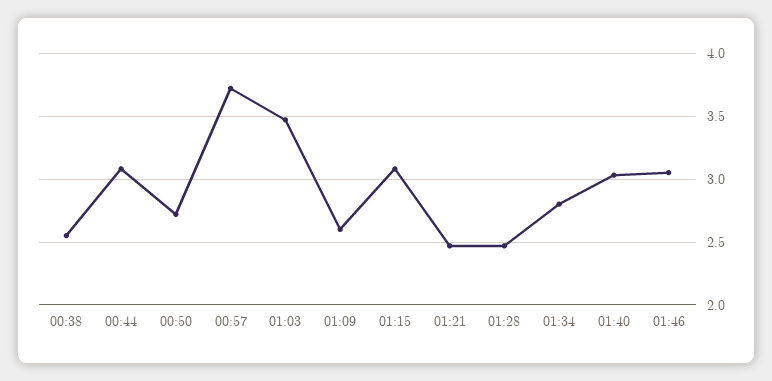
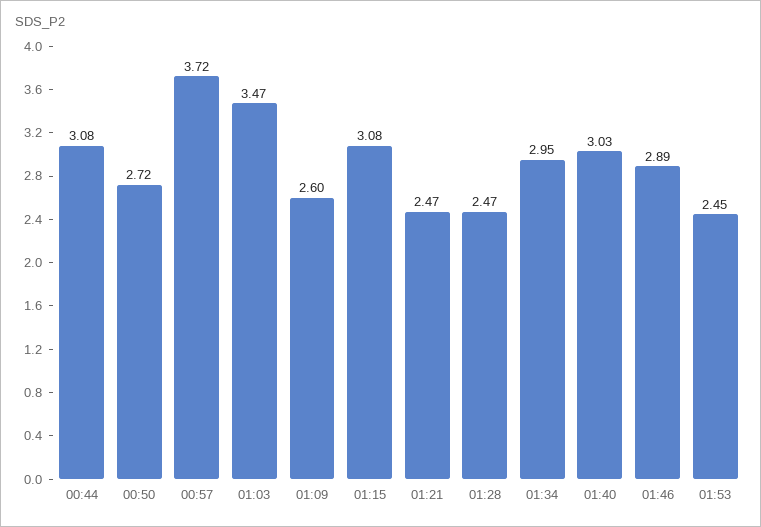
00:38: 2.55 -> none
01:34: 2.8 -> 2.95
01:46: 3.05 -> 2.89
01:53: none -> 2.45

